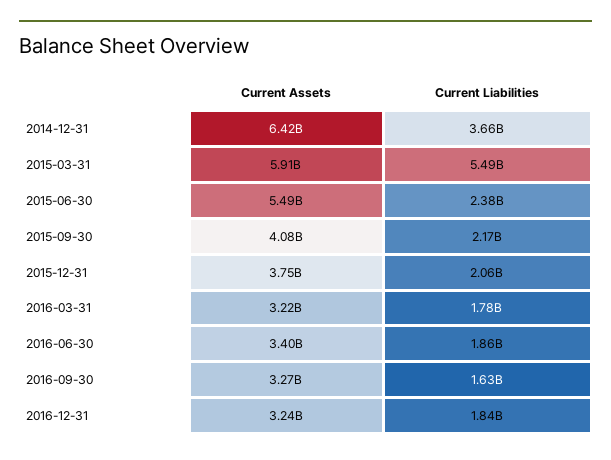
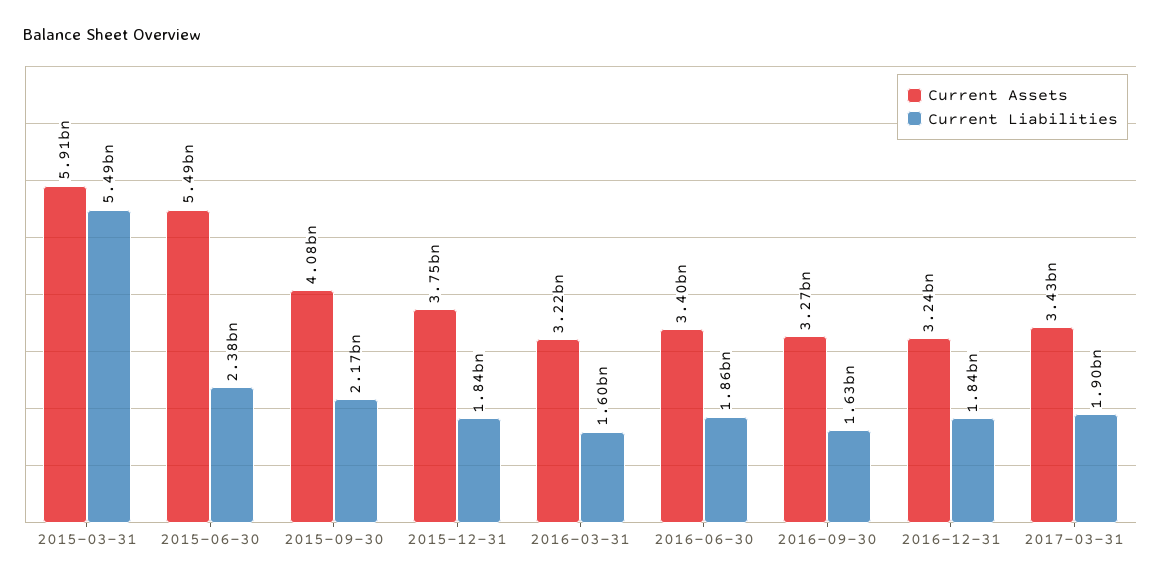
Current Assets, 2014-12-31: 6420000000 -> none
Current Liabilities, 2014-12-31: 3660000000 -> none
Current Liabilities, 2015-12-31: 2060000000 -> 1840000000
Current Liabilities, 2016-03-31: 1780000000 -> 1600000000
Current Assets, 2017-03-31: none -> 3430000000
Current Liabilities, 2017-03-31: none -> 1900000000

